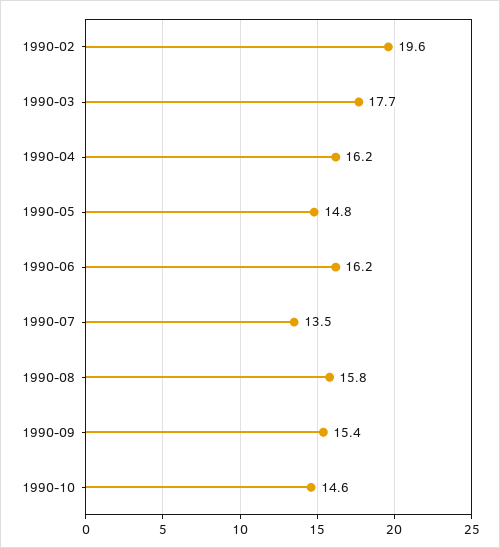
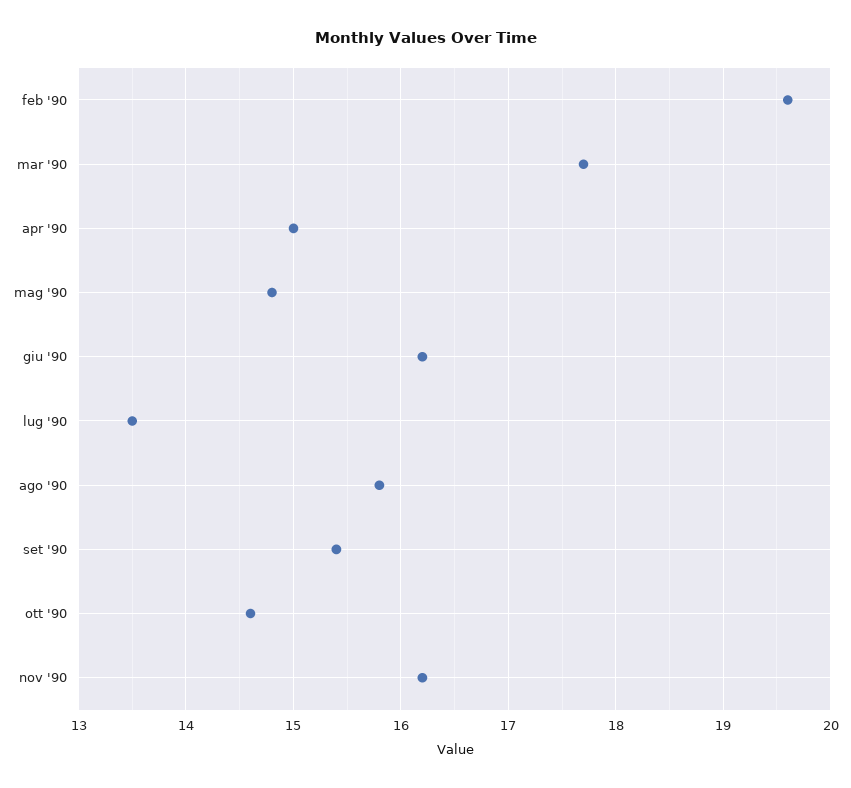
1990-04: 16.2 -> 15
nov '90: none -> 16.2

